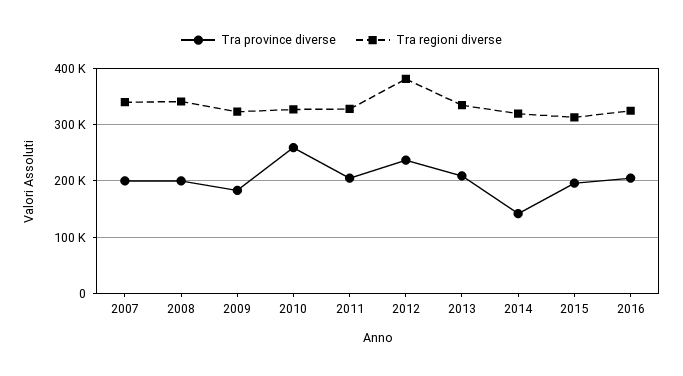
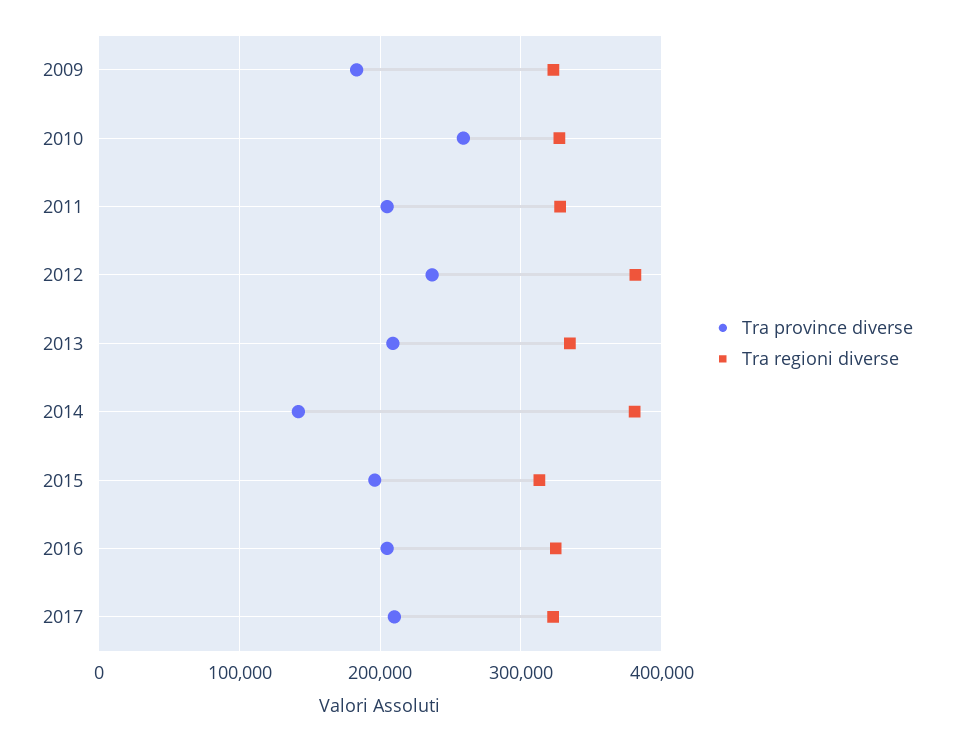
Tra province diverse, 2007: 200000 -> none
Tra regioni diverse, 2007: 340000 -> none
Tra province diverse, 2008: 200000 -> none
Tra regioni diverse, 2008: 340000 -> none
Tra regioni diverse, 2014: 320000 -> 380000
Tra province diverse, 2017: none -> 210000
Tra regioni diverse, 2017: none -> 320000

